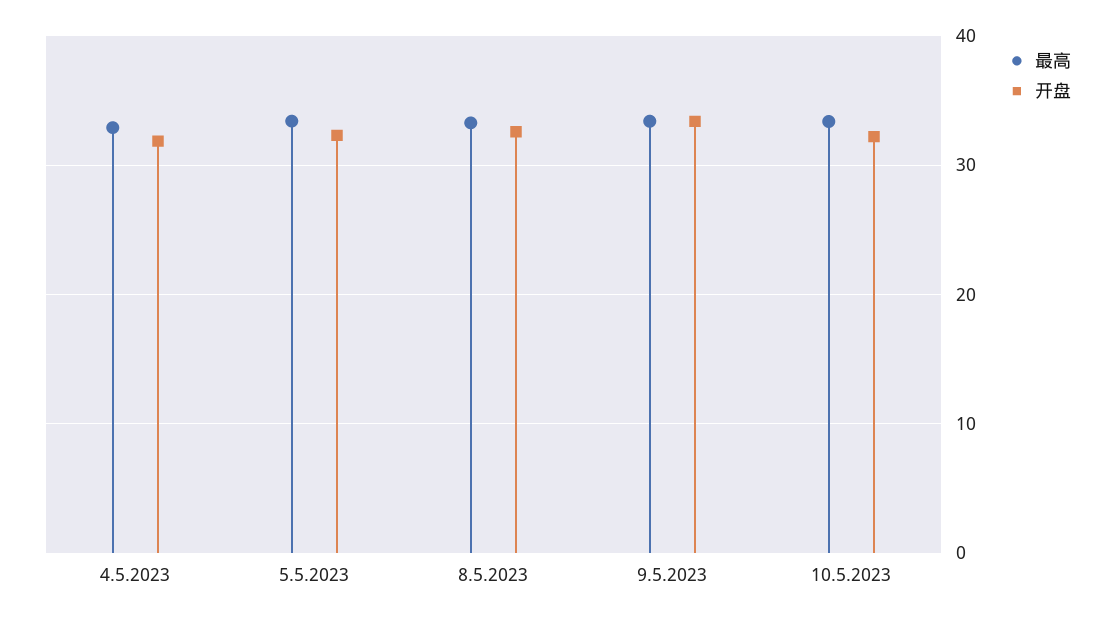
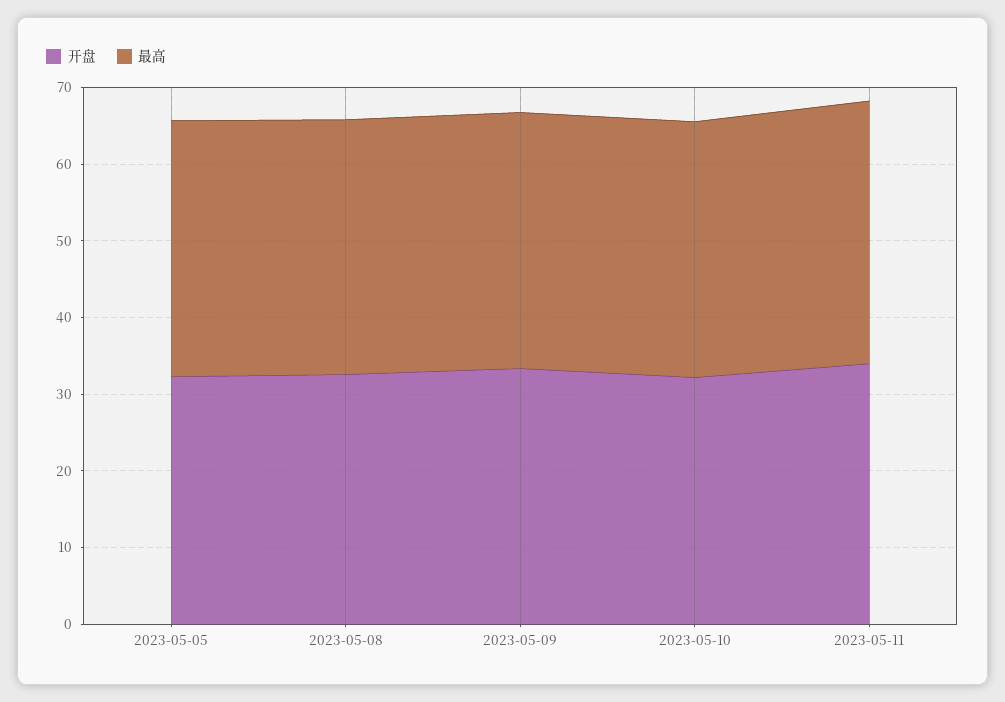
最高, 4.5.2023: 33 -> none
开盘, 4.5.2023: 32 -> none
开盘, 2023-05-11: none -> 34
最高, 2023-05-11: none -> 34

